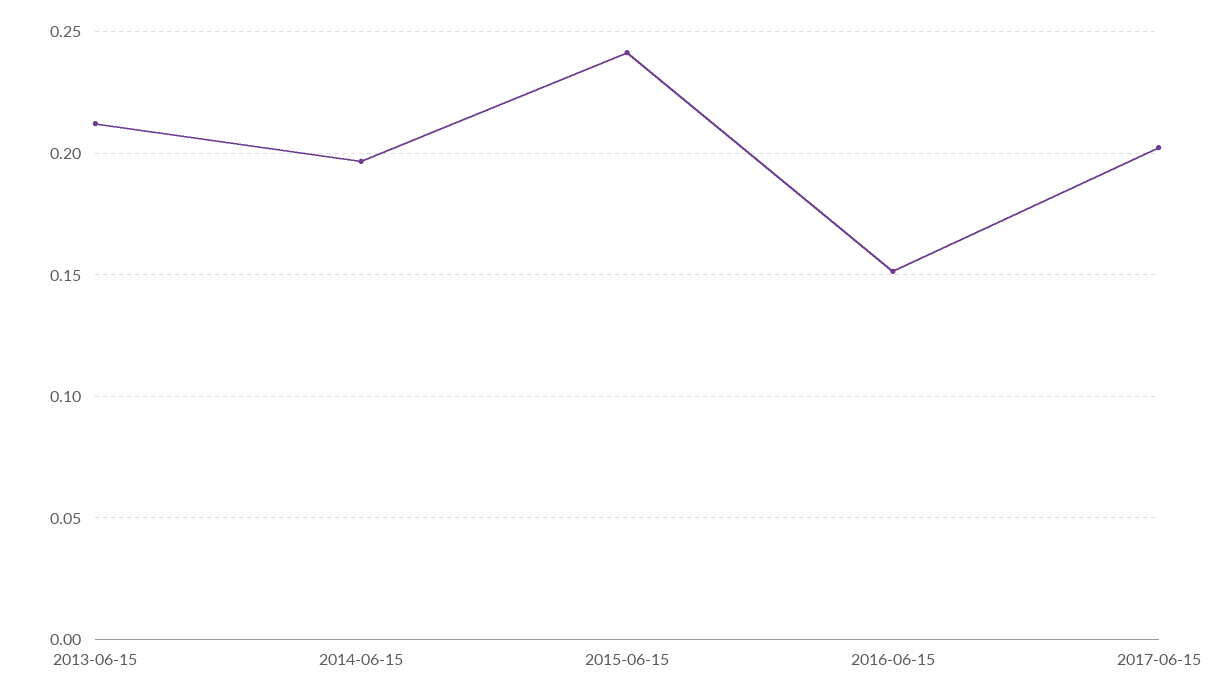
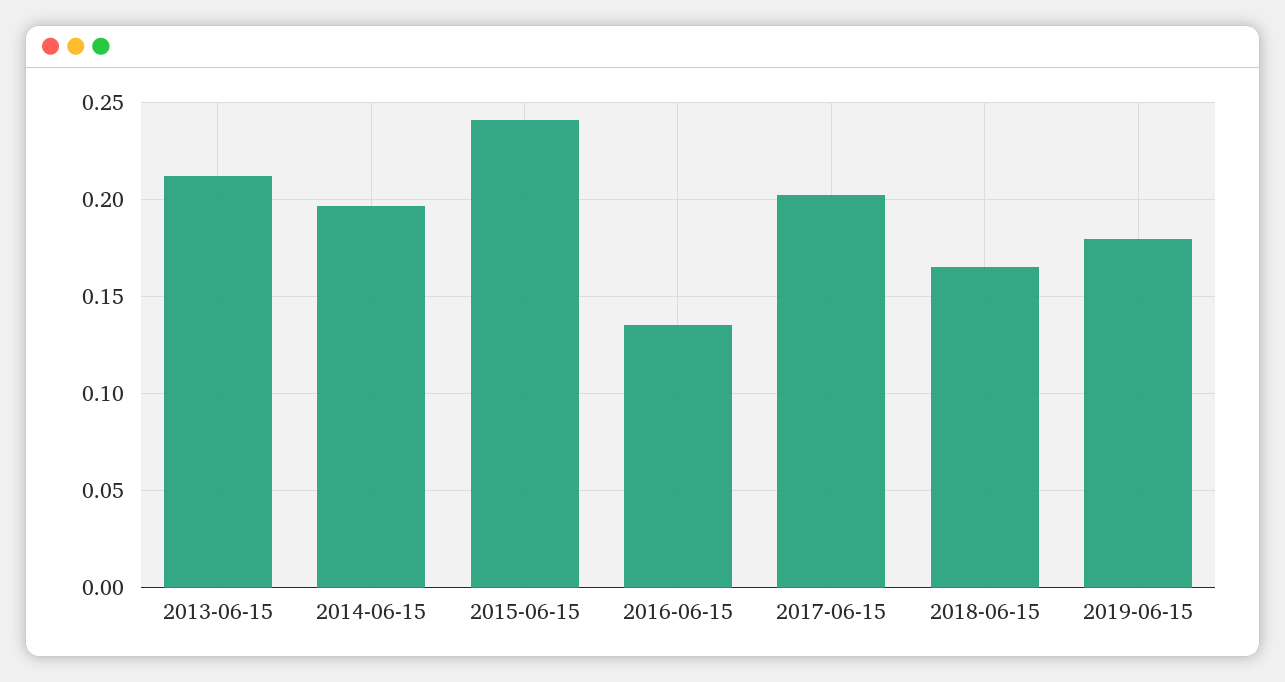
2016-06-15: 0.15 -> 0.135
2018-06-15: none -> 0.165
2019-06-15: none -> 0.18

